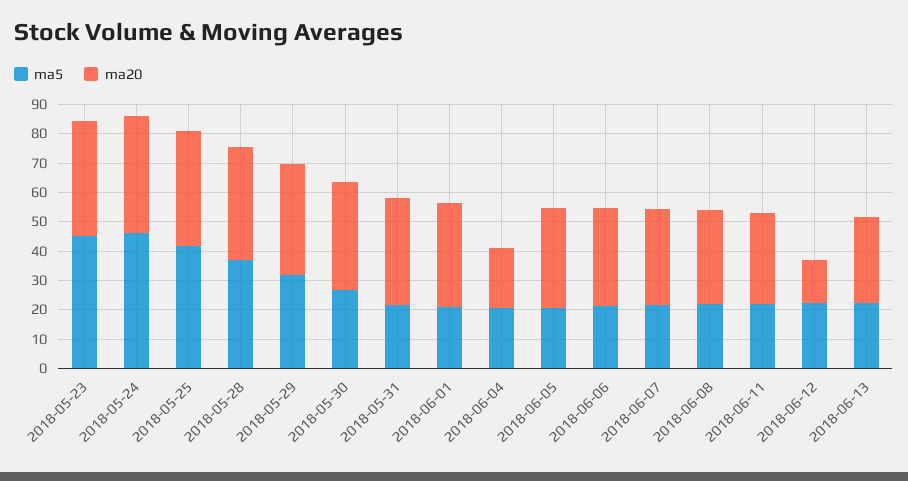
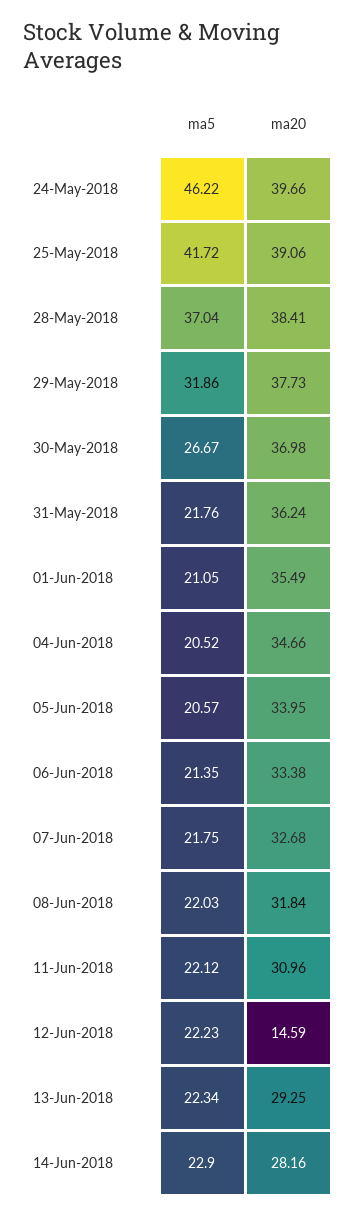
ma5, 2018-05-23: 45 -> none
ma20, 2018-05-23: 40 -> none
ma20, 2018-06-04: 20 -> 34.66
ma5, 14-Jun-2018: none -> 22.9
ma20, 14-Jun-2018: none -> 28.16

